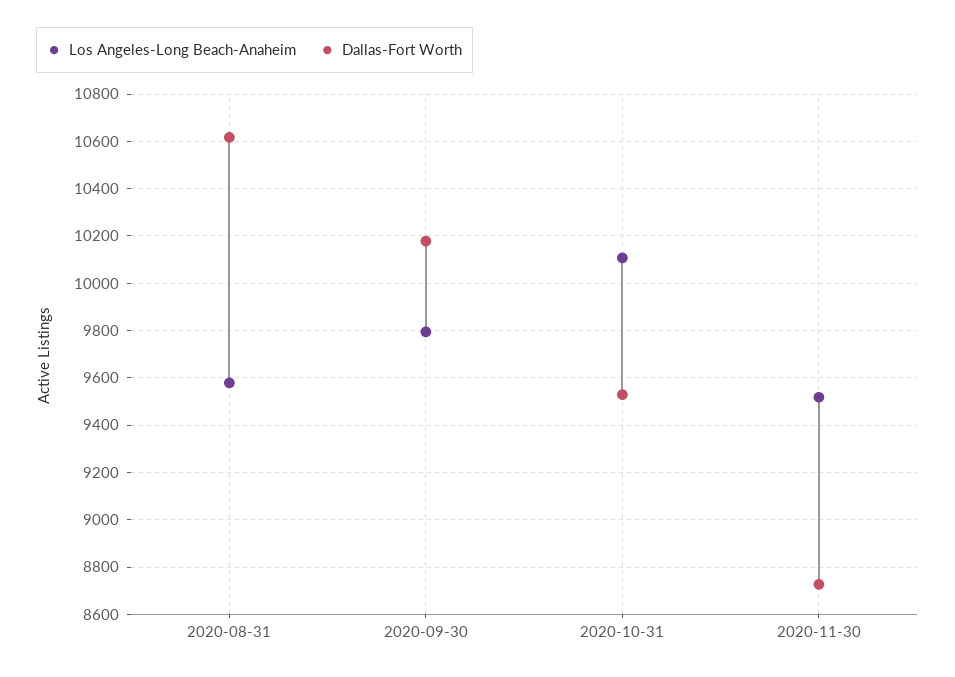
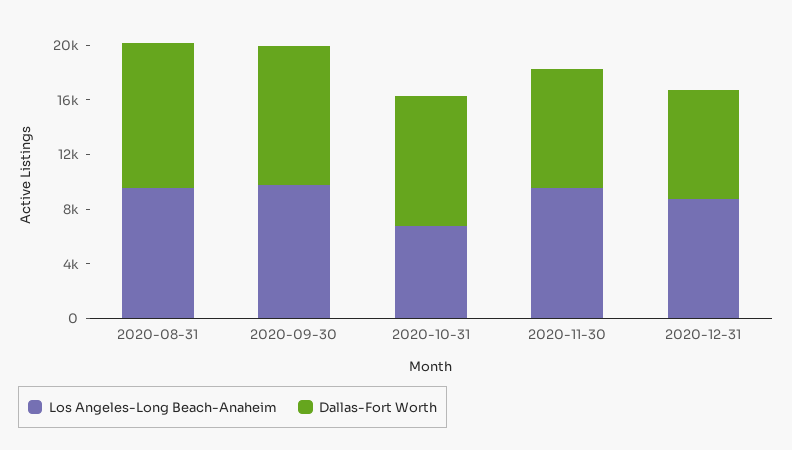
Los Angeles-Long Beach-Anaheim, 2020-10-31: 10100 -> 7000
Los Angeles-Long Beach-Anaheim, 2020-12-31: none -> 9000
Dallas-Fort Worth, 2020-12-31: none -> 8000

